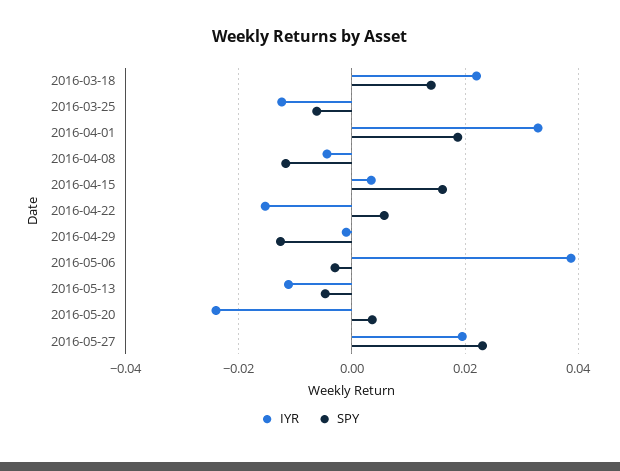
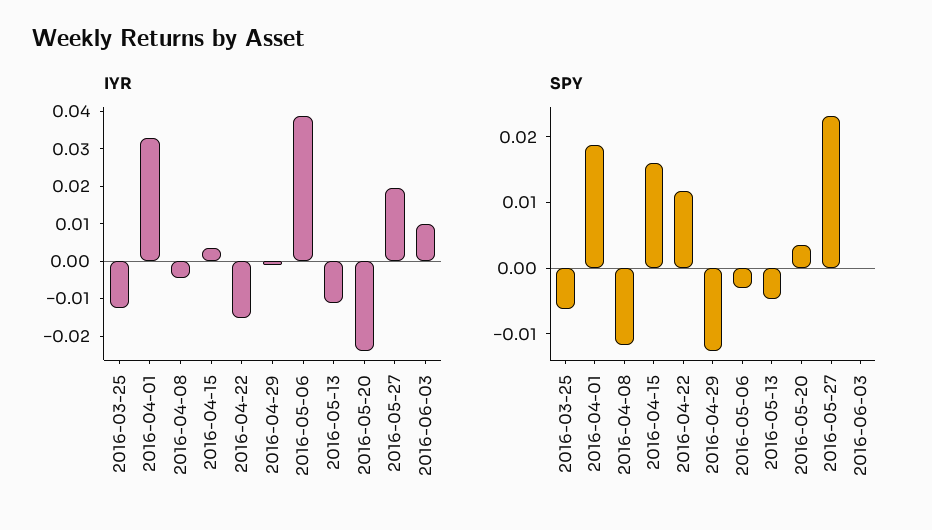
IYR, 2016-03-18: 0.022 -> none
SPY, 2016-03-18: 0.014 -> none
SPY, 2016-04-22: 0.006 -> 0.012
IYR, 2016-06-03: none -> 0.01
SPY, 2016-06-03: none -> 0

